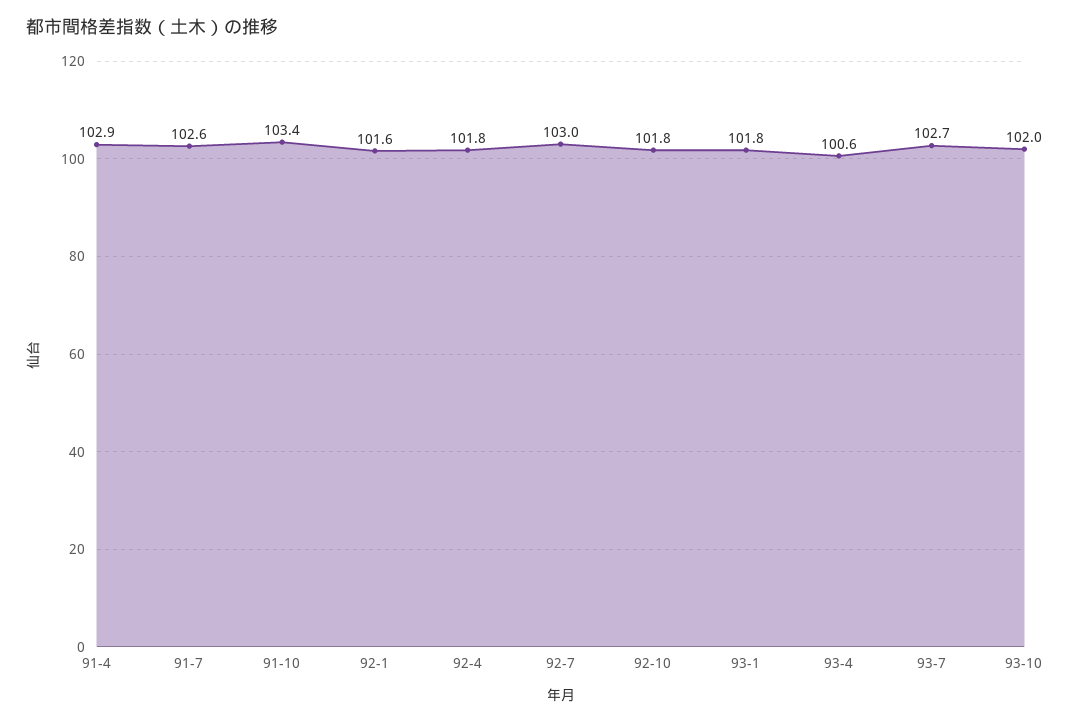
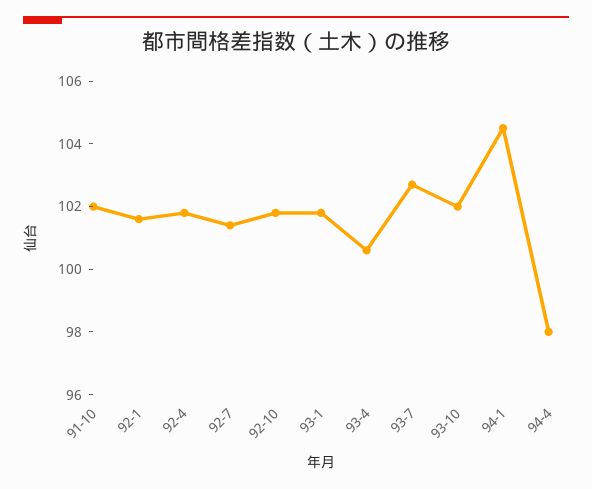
91-4: 102.9 -> none
91-7: 102.6 -> none
91-10: 103.4 -> 102
92-7: 103 -> 101.5
94-1: none -> 104.5
94-4: none -> 98

